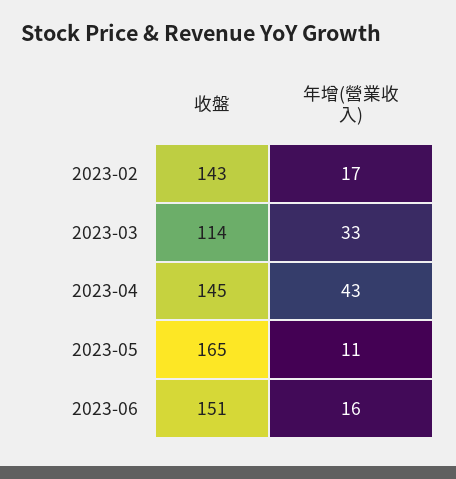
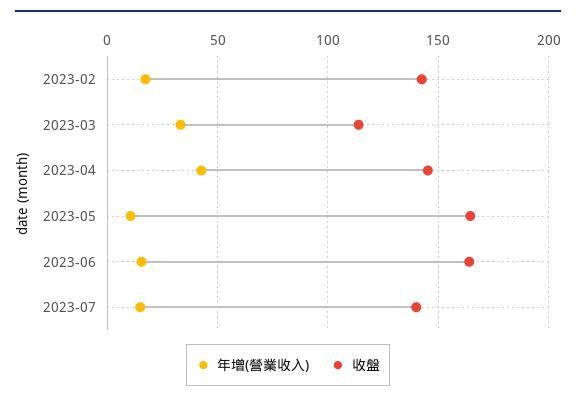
收盤, 2023-06: 151 -> 165
年增(營業收入), 2023-07: none -> 15
收盤, 2023-07: none -> 140

